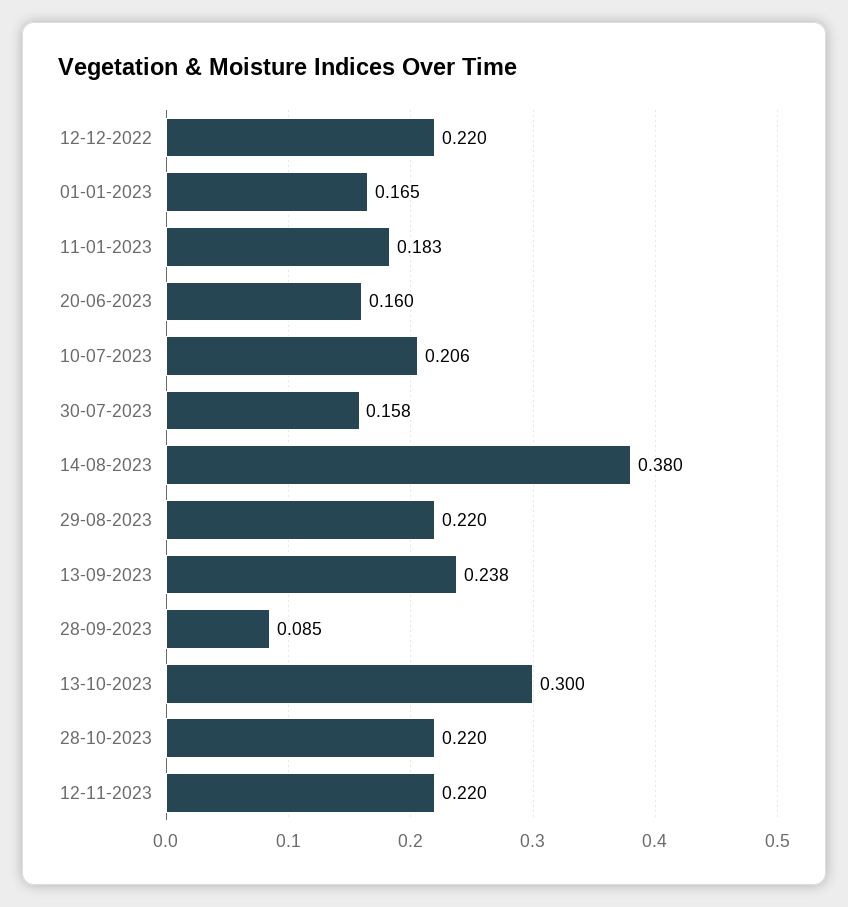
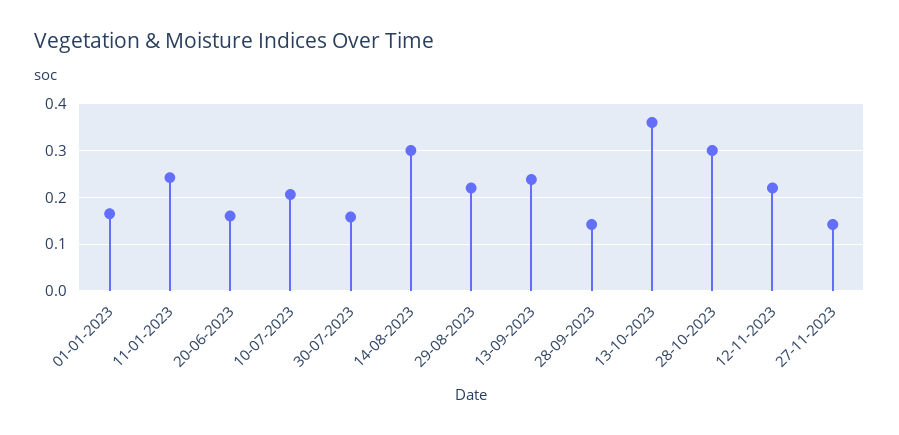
12-12-2022: 0.22 -> none
11-01-2023: 0.183 -> 0.24
14-08-2023: 0.38 -> 0.3
28-09-2023: 0.085 -> 0.14
13-10-2023: 0.3 -> 0.36
28-10-2023: 0.22 -> 0.3
27-11-2023: none -> 0.14

